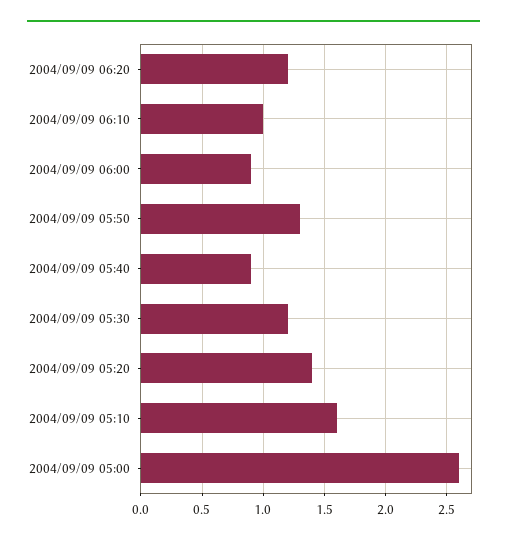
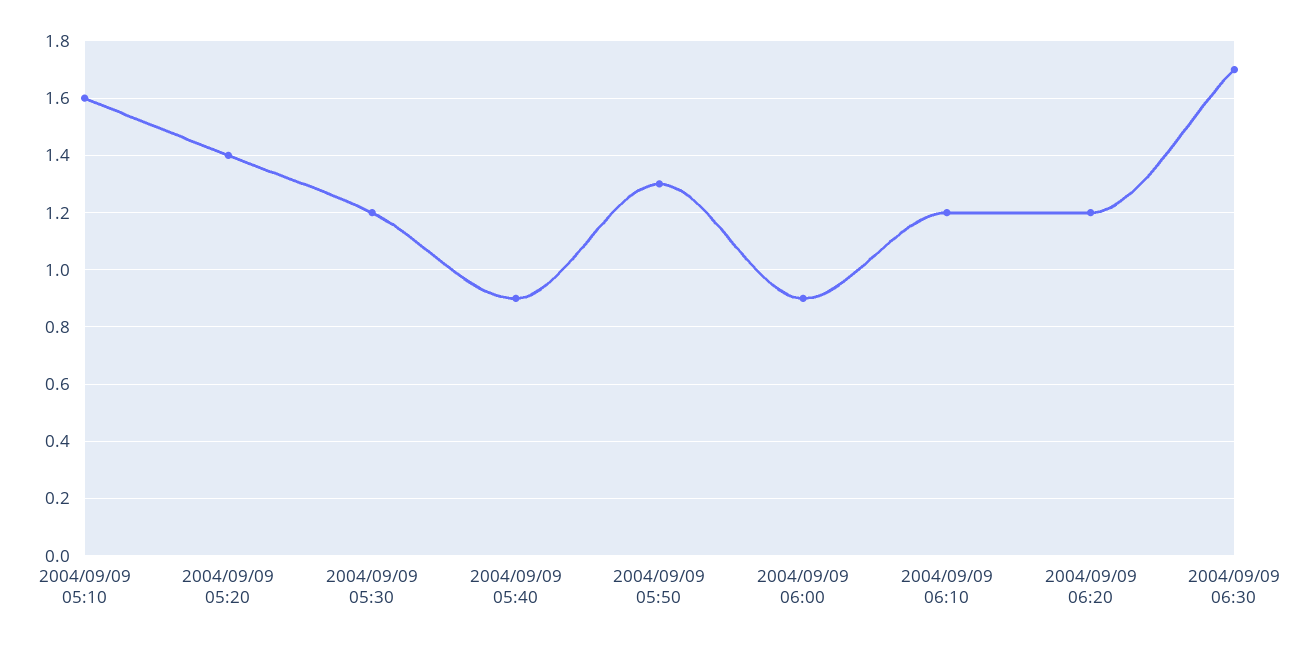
2004/09/09 06:10: 1 -> 1.2
2004/09/09 05:00: 2.6 -> none
2004/09/09 06:30: none -> 1.7

